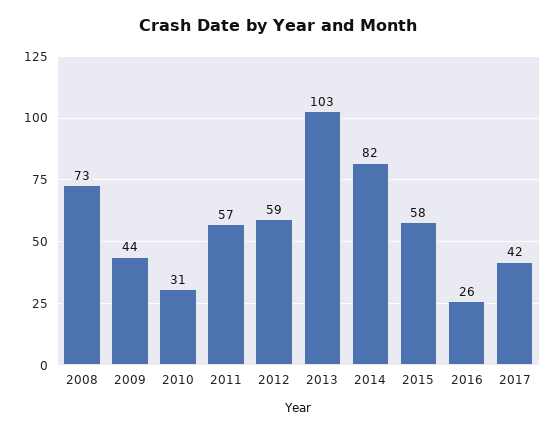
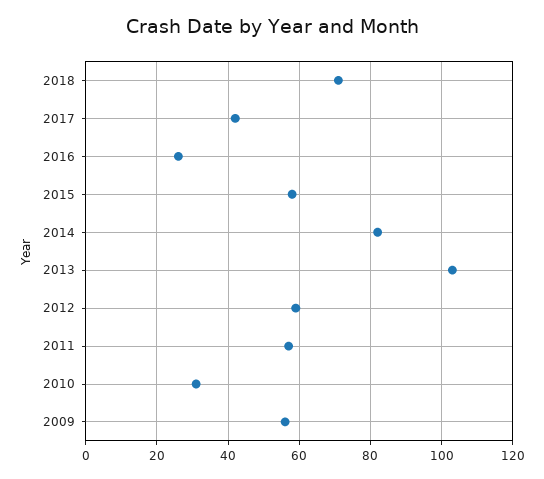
2008: 73 -> none
2009: 44 -> 55
2018: none -> 70

